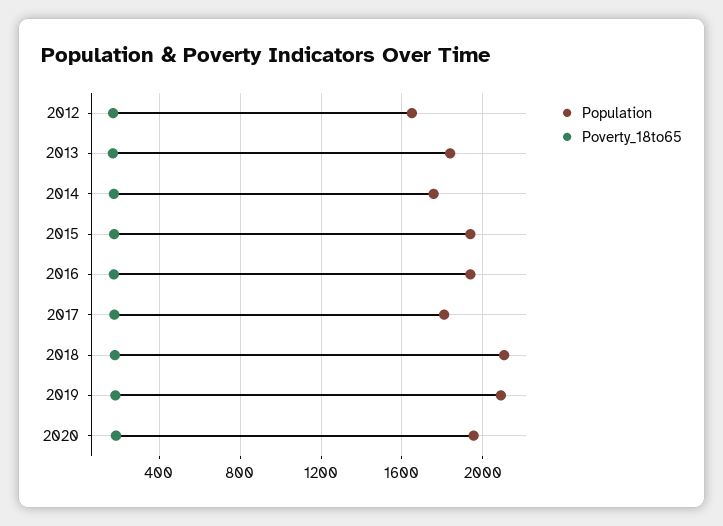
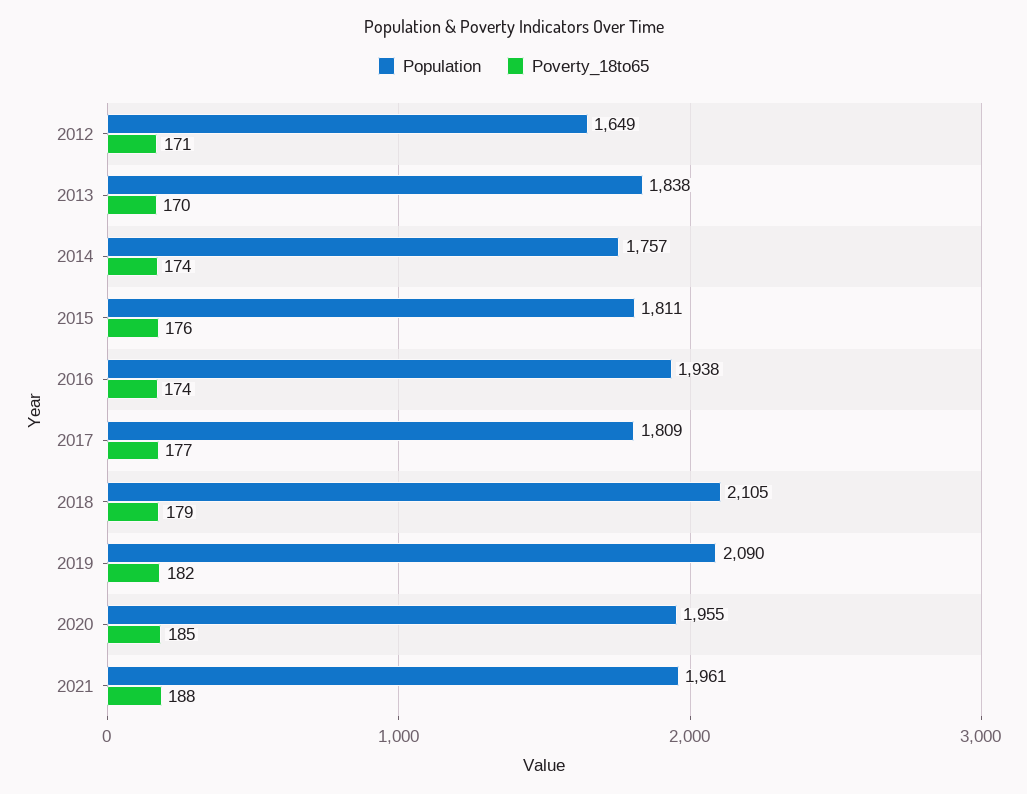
Population, 2015: 1950 -> 1811
Population, 2021: none -> 1961
Poverty_18to65, 2021: none -> 188

